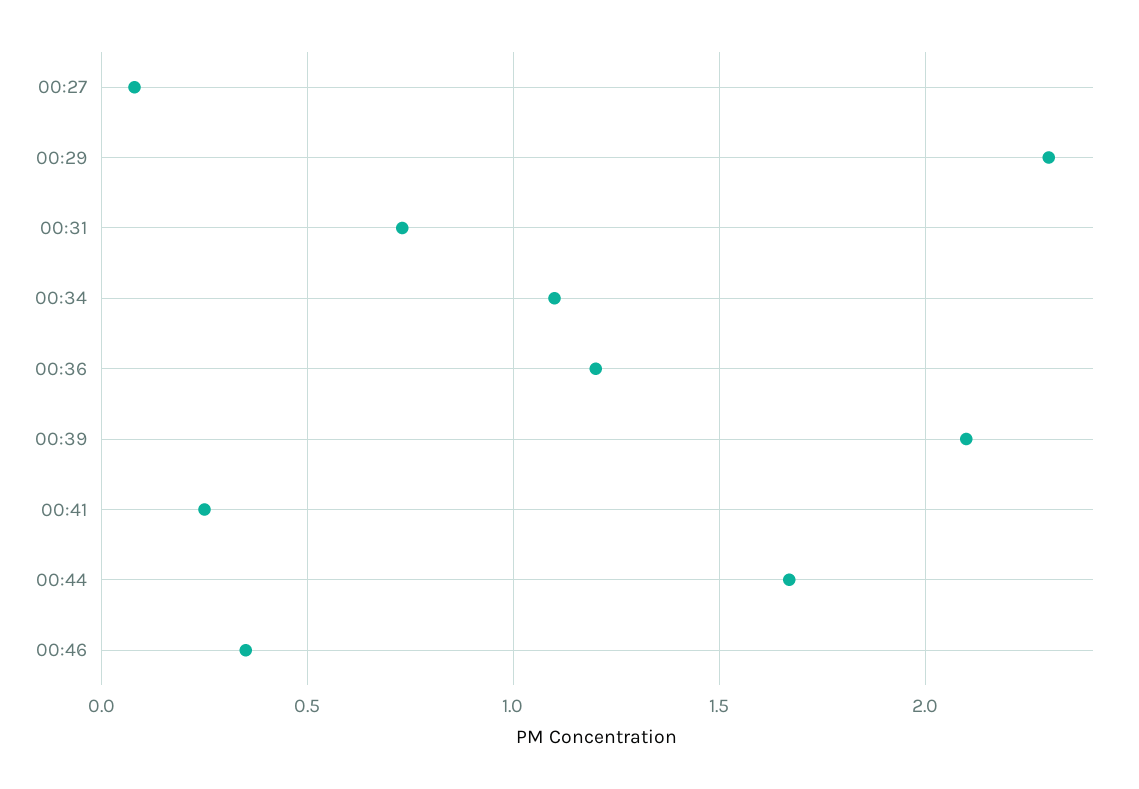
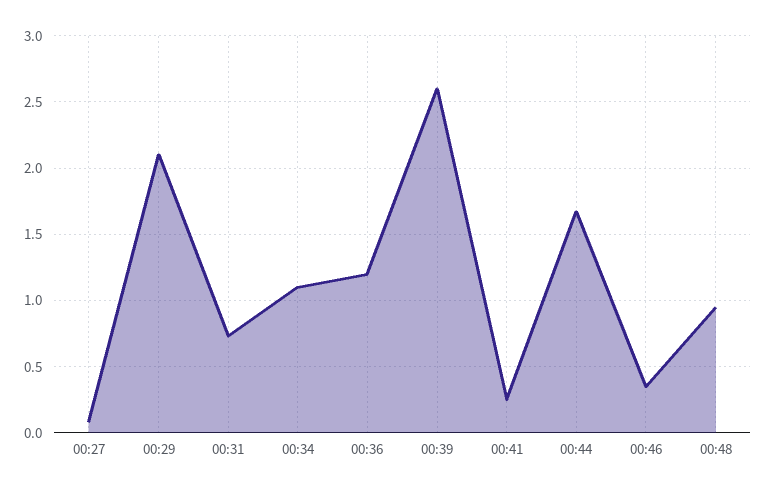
00:29: 2.3 -> 2.1
00:39: 2.1 -> 2.6
00:48: none -> 0.95

